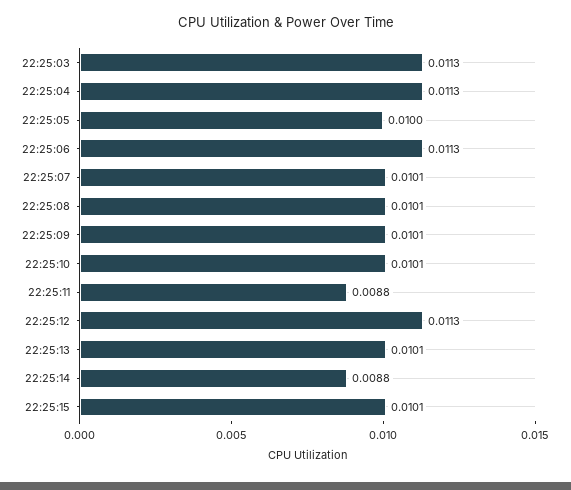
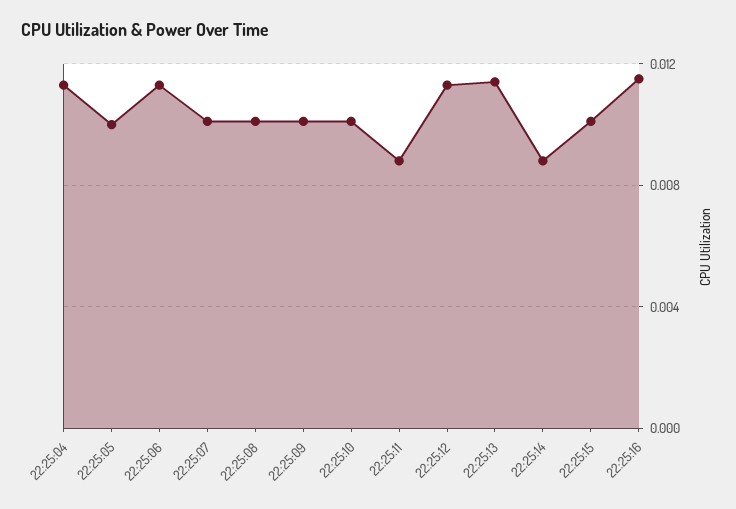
22:25:03: 0.0113 -> none
22:25:13: 0.0101 -> 0.0115
22:25:16: none -> 0.0115

